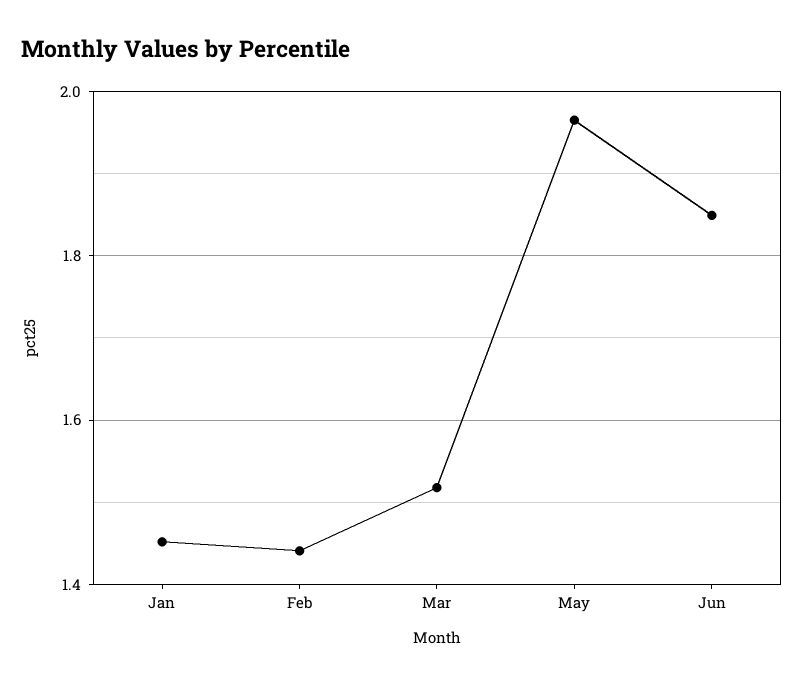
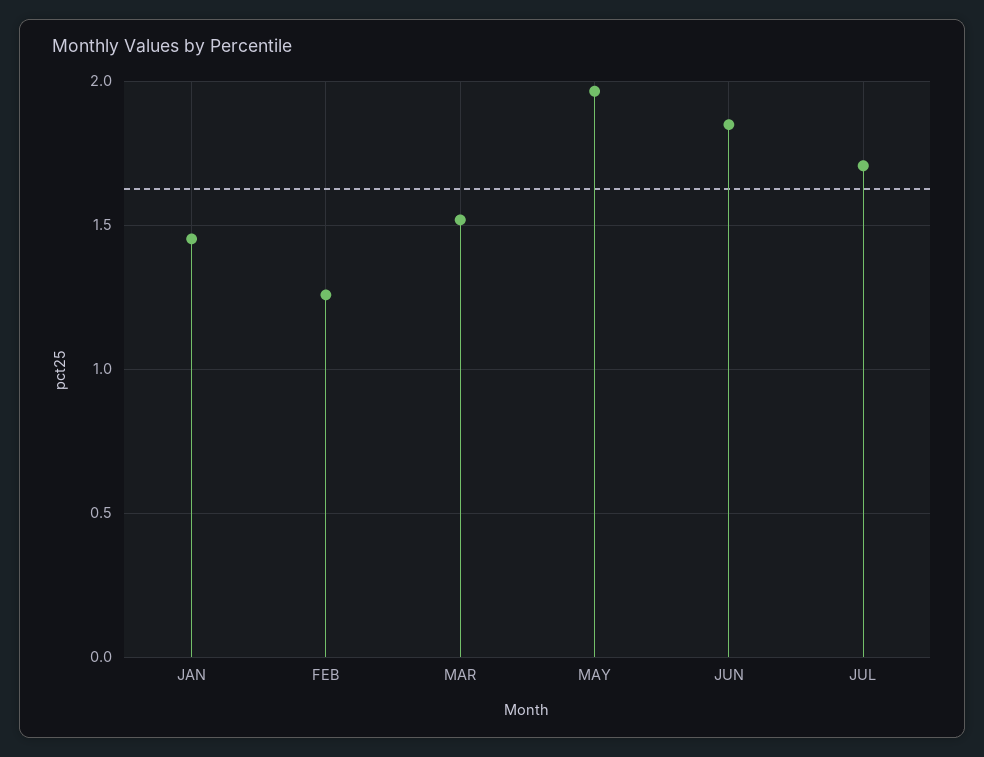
Feb: 1.44 -> 1.25
JUL: none -> 1.7

